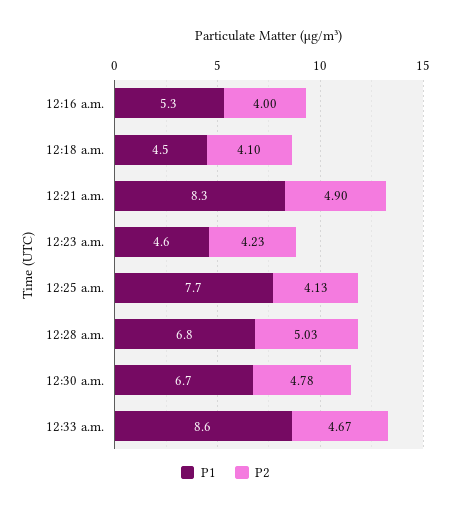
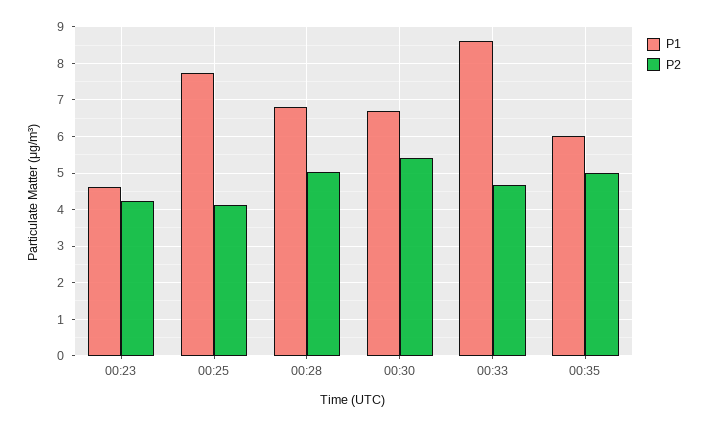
P1, 12:16 a.m.: 5.3 -> none
P2, 12:16 a.m.: 4 -> none
P1, 12:18 a.m.: 4.5 -> none
P2, 12:18 a.m.: 4.1 -> none
P1, 12:21 a.m.: 8.3 -> none
P2, 12:21 a.m.: 4.9 -> none
P2, 12:30 a.m.: 4.78 -> 5.4
P1, 00:35: none -> 6
P2, 00:35: none -> 5

